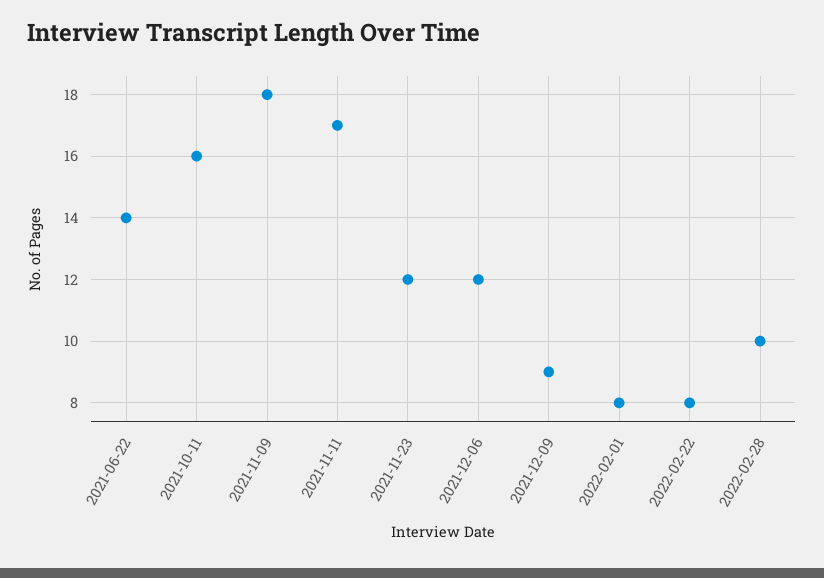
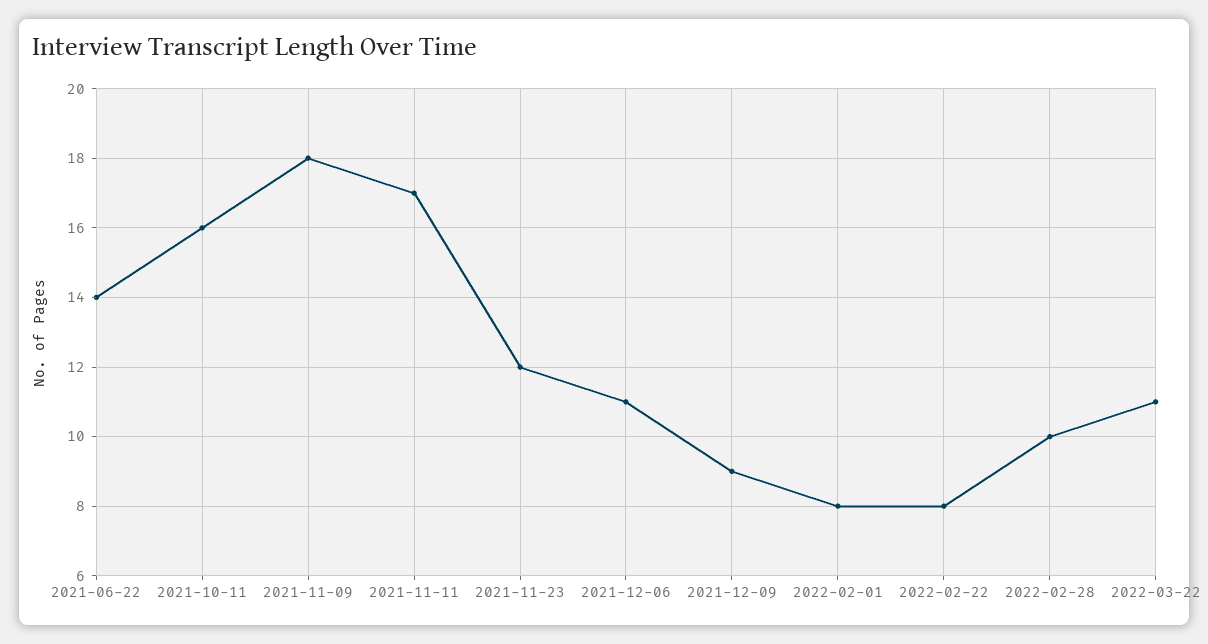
2021-12-06: 12 -> 11
2022-03-22: none -> 11

